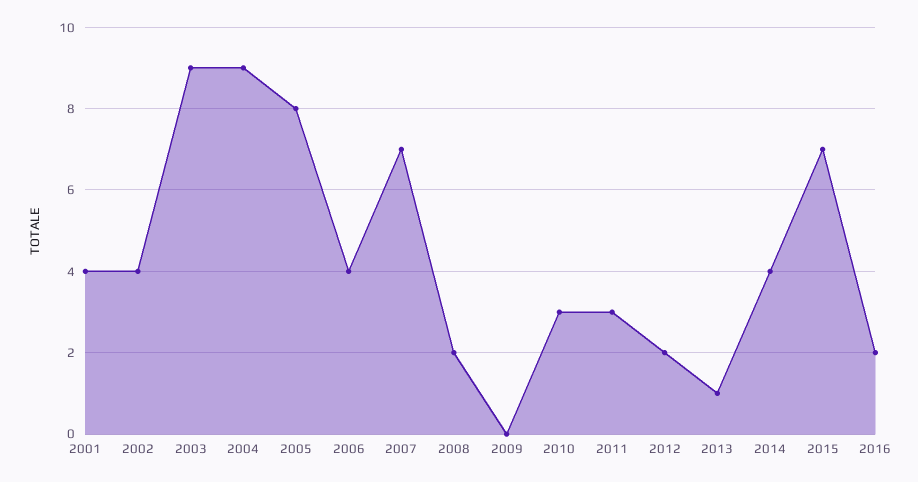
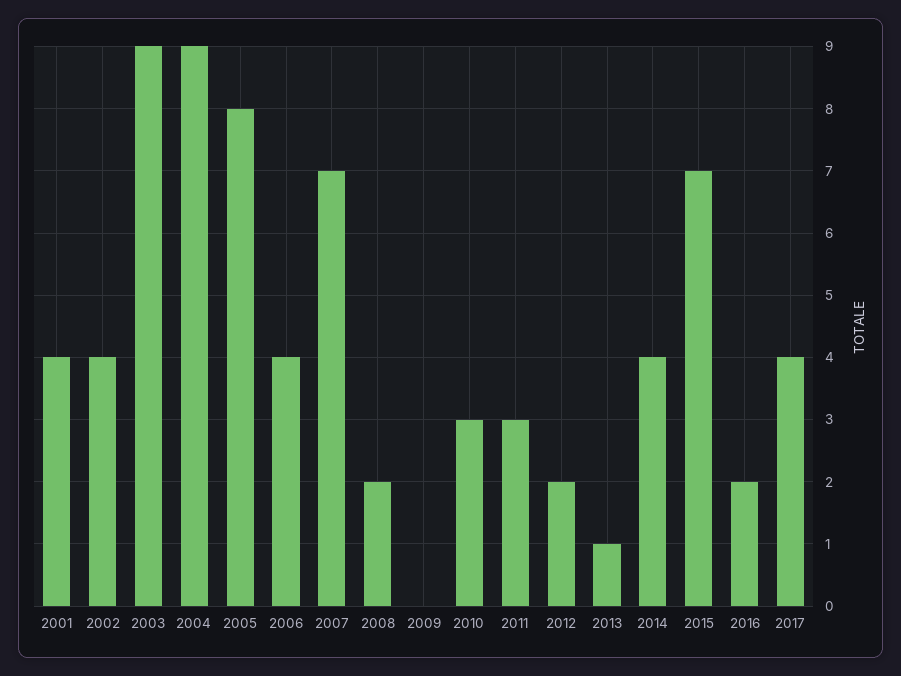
2017: none -> 4

